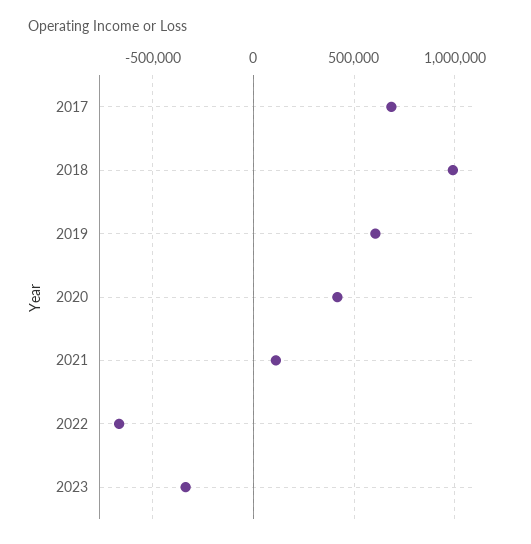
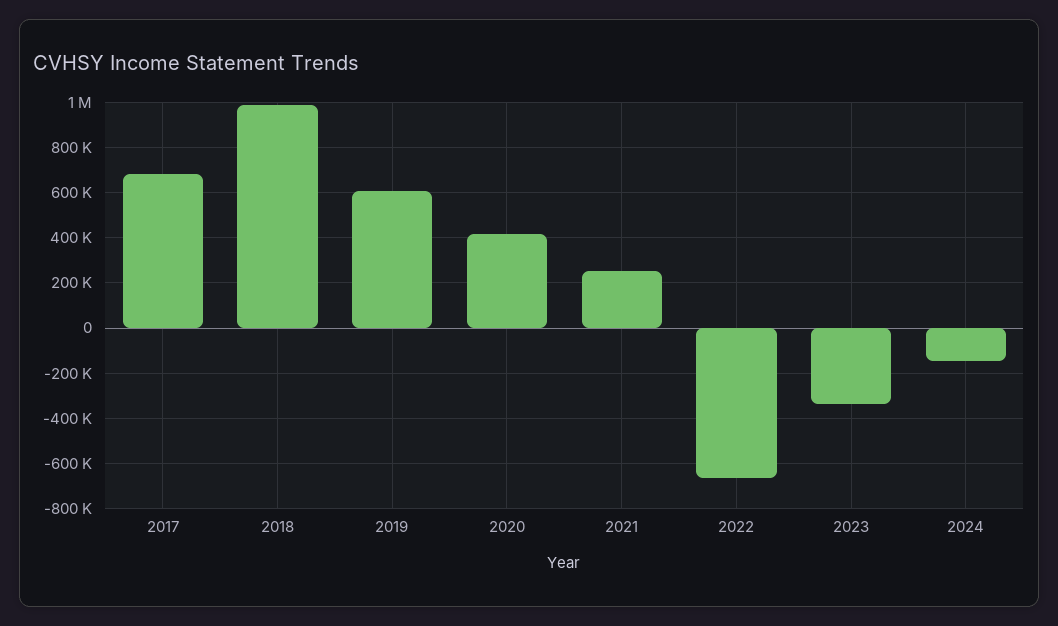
2021: 100000 -> 250000
2024: none -> -150000

